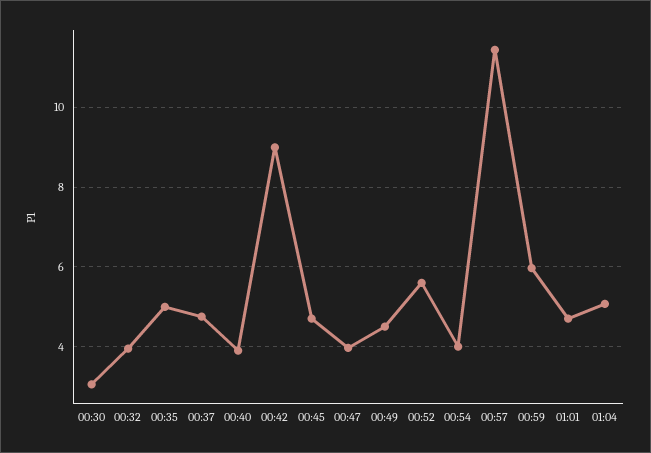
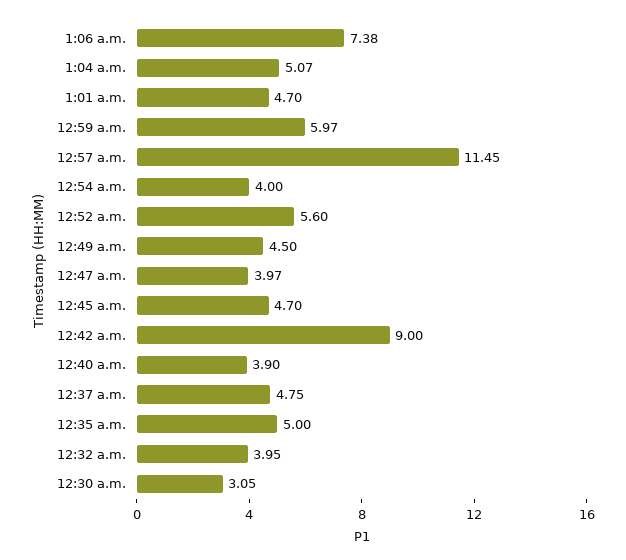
1:06 a.m.: none -> 7.38

